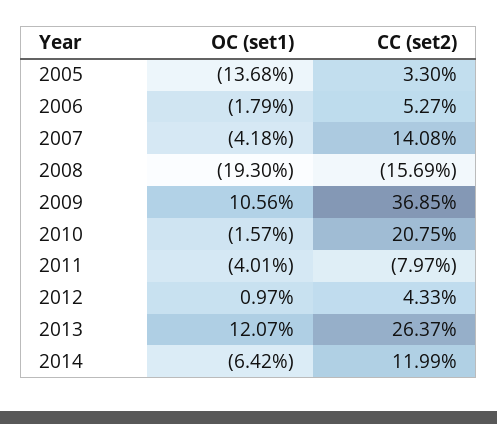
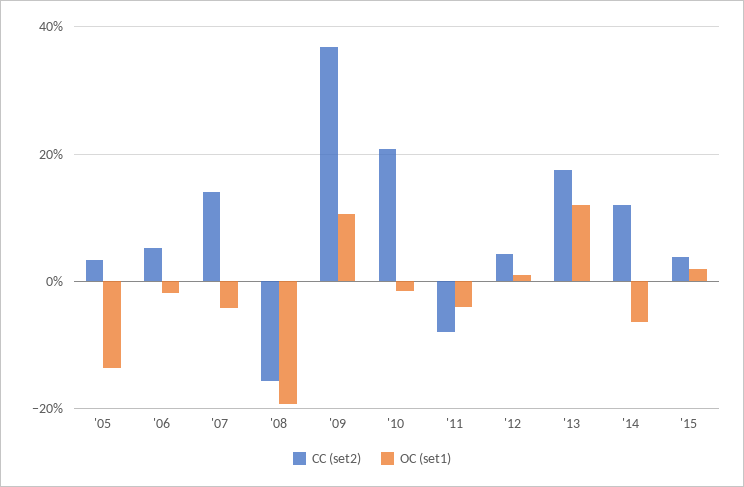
CC (set2), 2013: 26.37 -> 18
CC (set2), '15: none -> 4
OC (set1), '15: none -> 2

